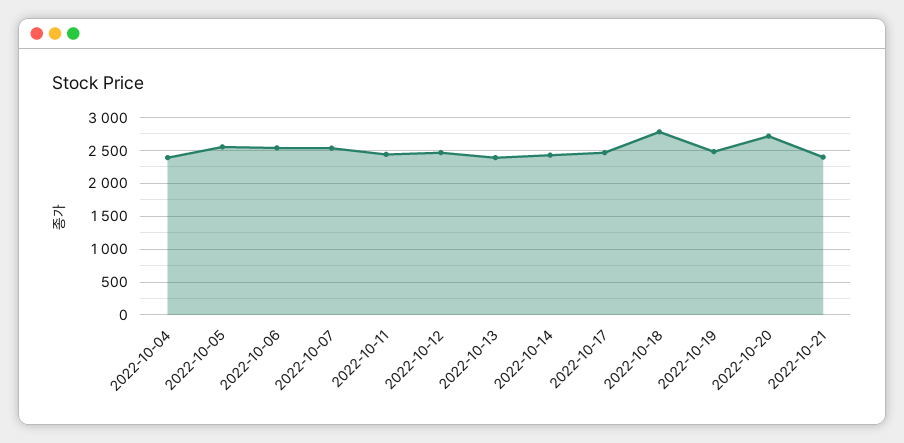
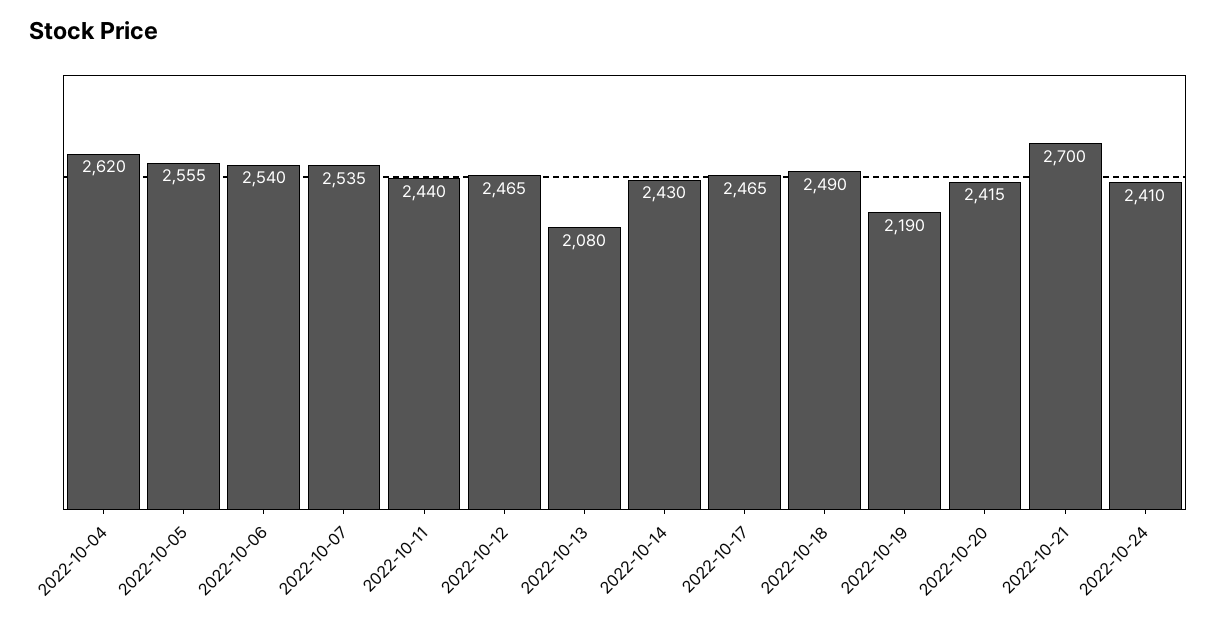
2022-10-04: 2400 -> 2620
2022-10-13: 2400 -> 2080
2022-10-18: 2800 -> 2490
2022-10-19: 2500 -> 2190
2022-10-20: 2700 -> 2415
2022-10-21: 2400 -> 2700
2022-10-24: none -> 2410

